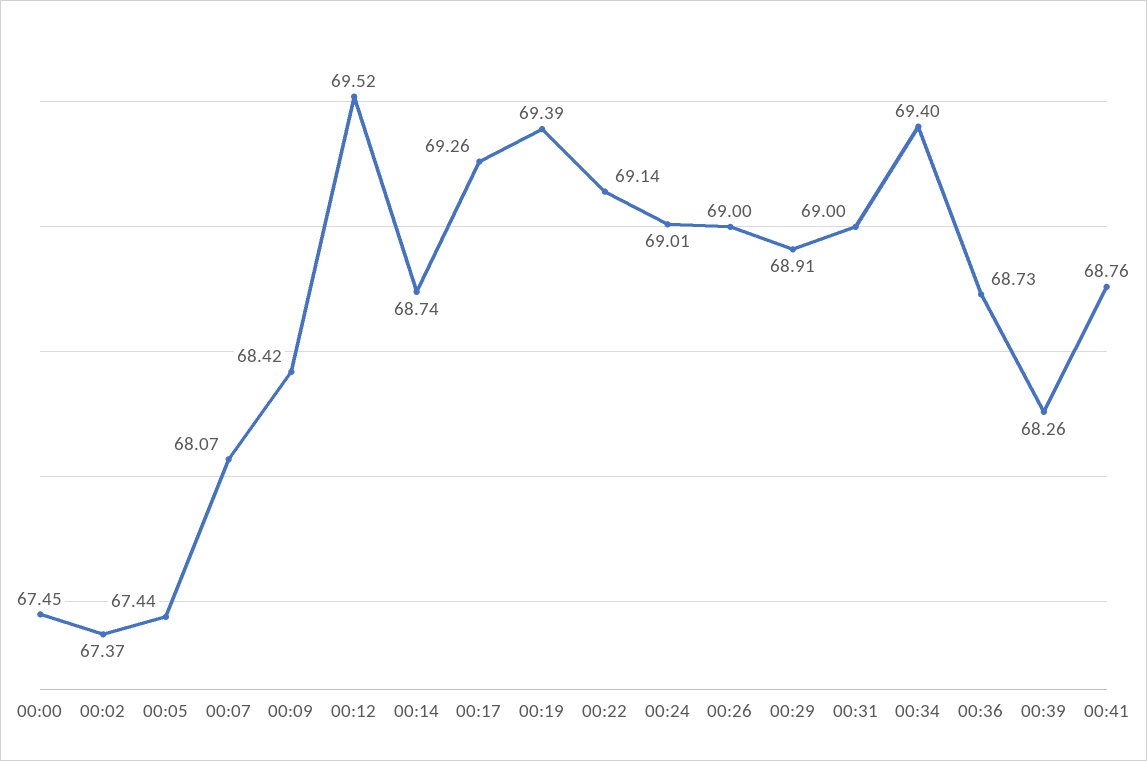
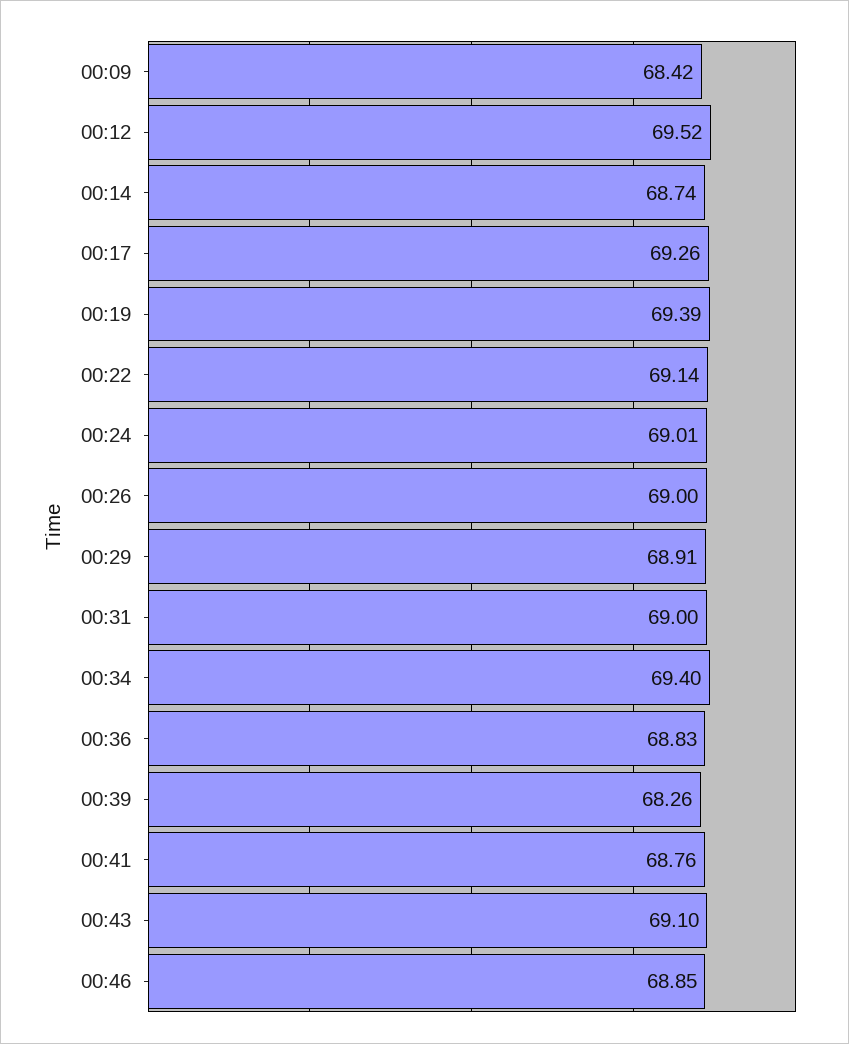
00:00: 67.45 -> none
00:02: 67.37 -> none
00:05: 67.44 -> none
00:07: 68.07 -> none
00:36: 68.73 -> 68.83
00:43: none -> 69.1
00:46: none -> 68.85

